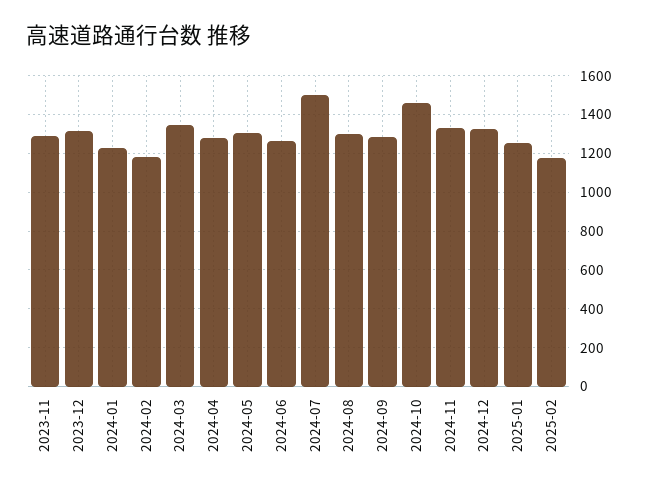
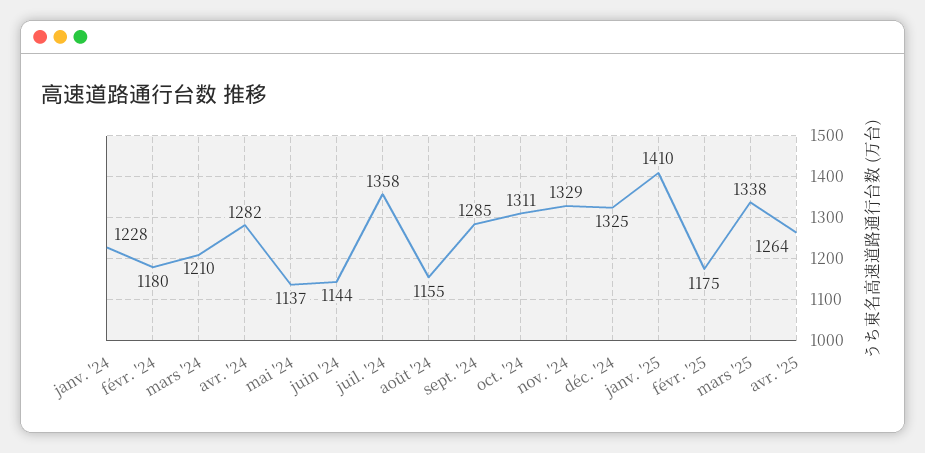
2023-11: 1300 -> none
2023-12: 1300 -> none
2024-03: 1350 -> 1210
2024-05: 1300 -> 1137
2024-06: 1250 -> 1144
2024-07: 1500 -> 1358
2024-08: 1300 -> 1155
2024-10: 1450 -> 1311
2025-01: 1250 -> 1410
mars '25: none -> 1338
avr. '25: none -> 1264

